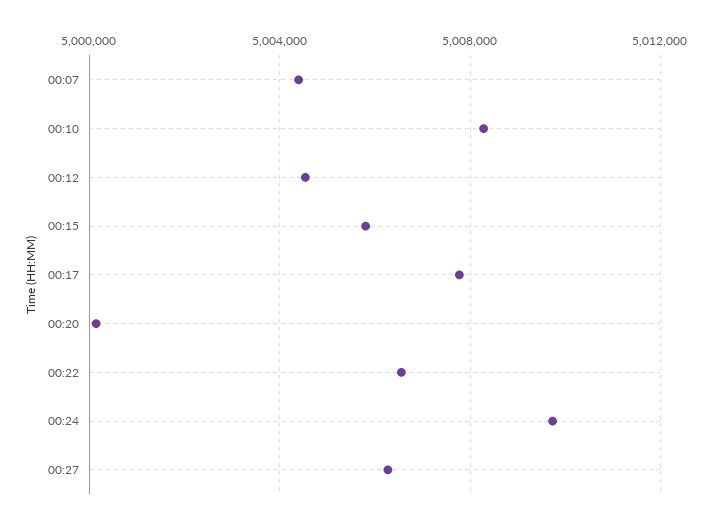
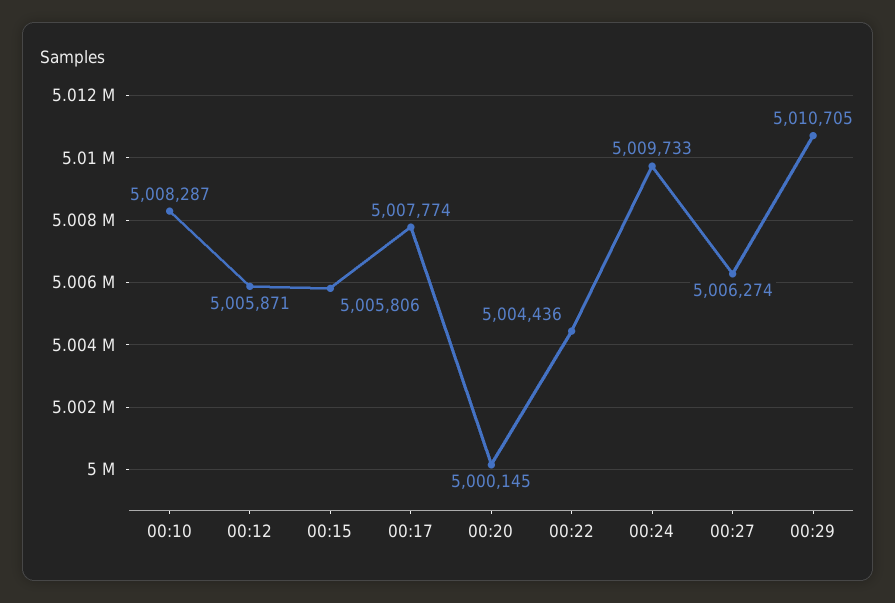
00:07: 5004500 -> none
00:12: 5004500 -> 5005871
00:22: 5006500 -> 5004436
00:29: none -> 5010705

